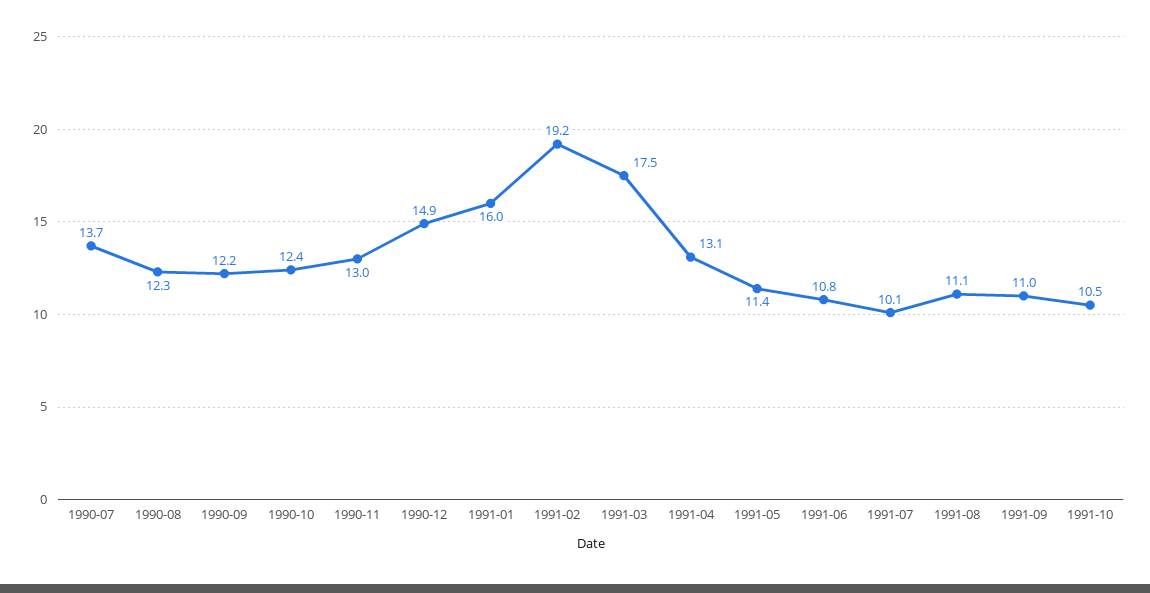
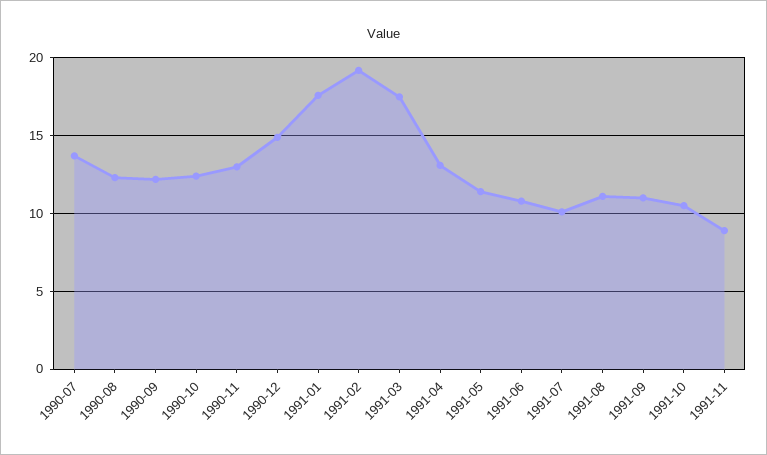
1991-01: 16 -> 17.5
1991-11: none -> 9

